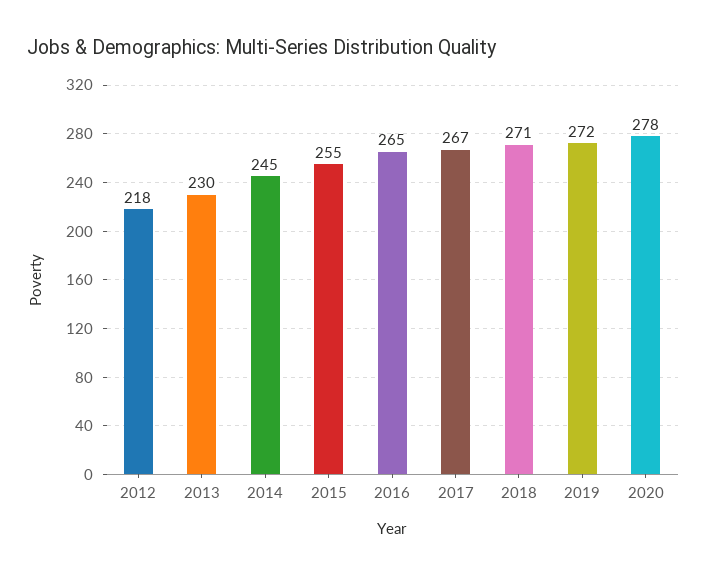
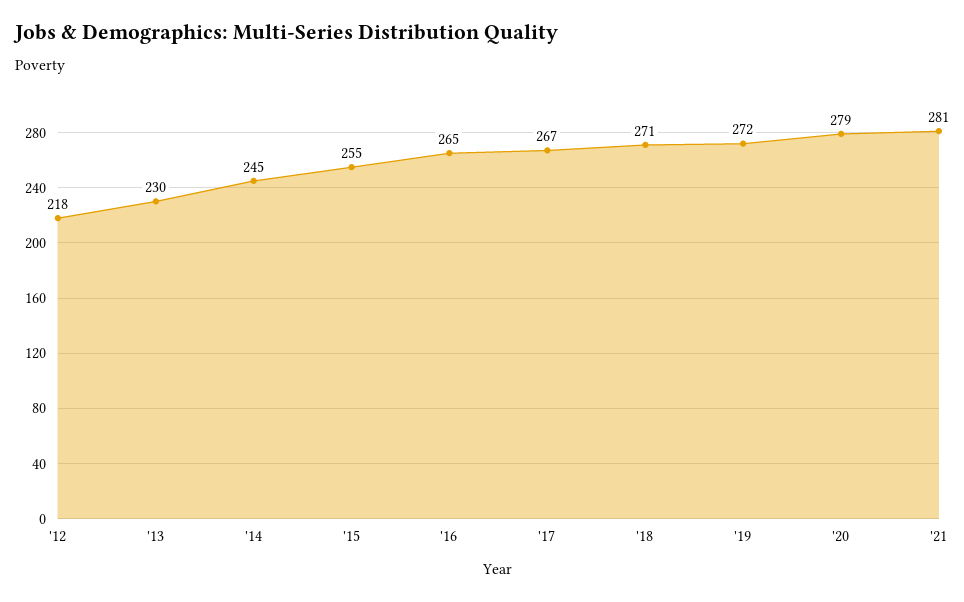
2020: 278 -> 279
'21: none -> 281

